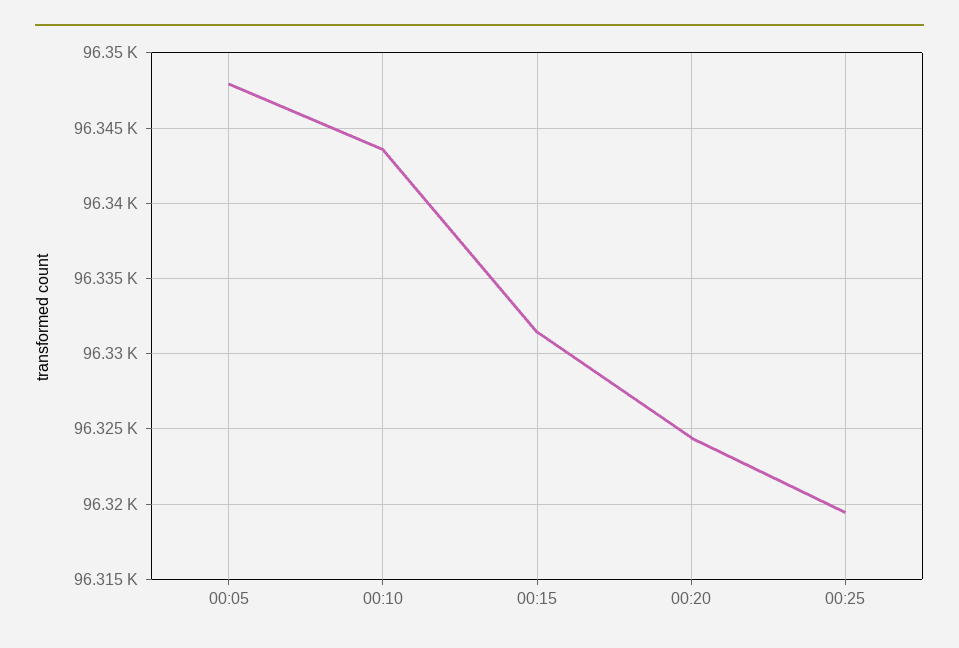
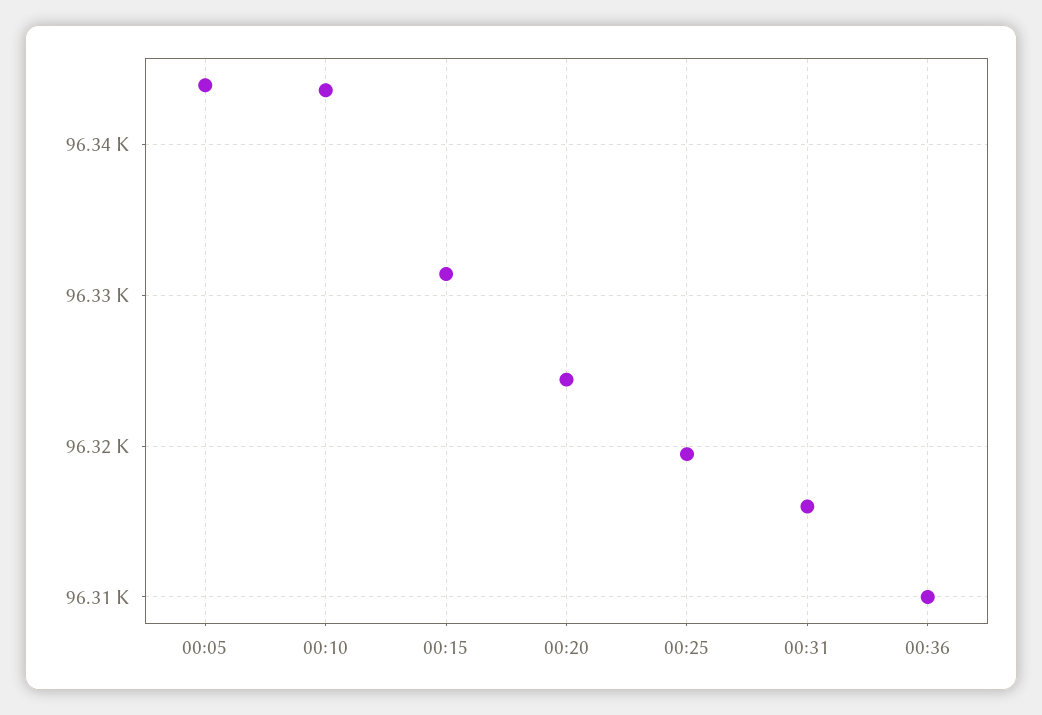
00:05: 96348 -> 96344
00:31: none -> 96316
00:36: none -> 96310

